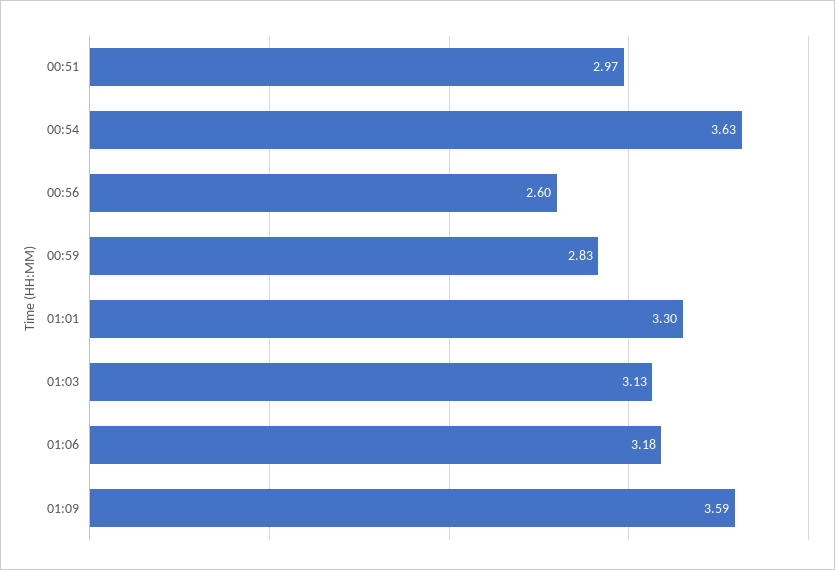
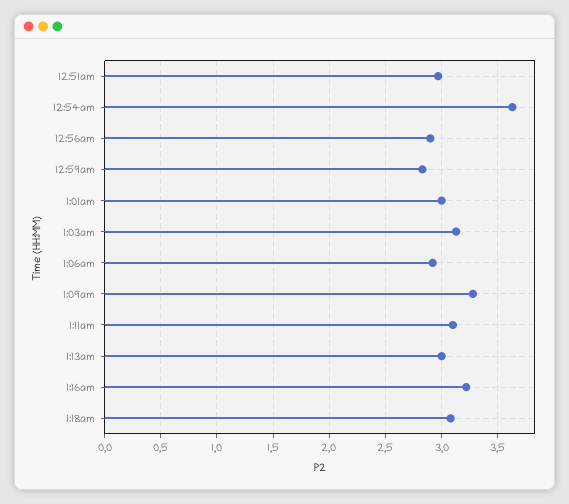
00:56: 2.6 -> 2.9
01:01: 3.3 -> 3
01:06: 3.18 -> 2.9
01:09: 3.59 -> 3.3
1:11am: none -> 3.1
1:13am: none -> 3
1:16am: none -> 3.2
1:18am: none -> 3.1

